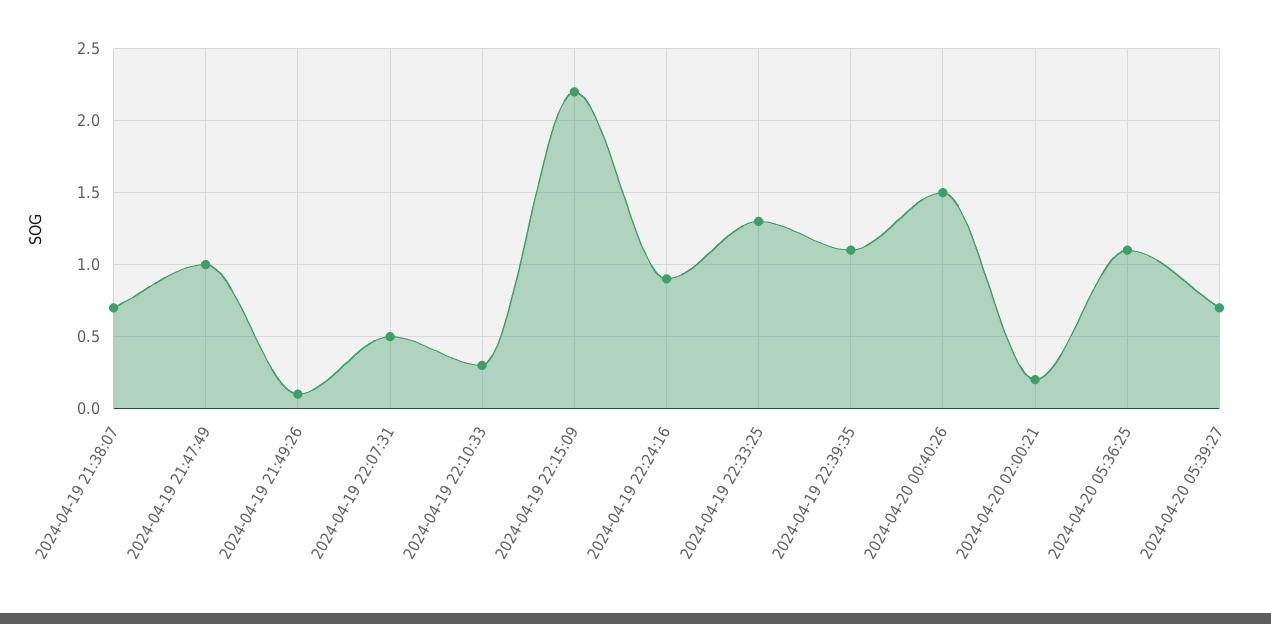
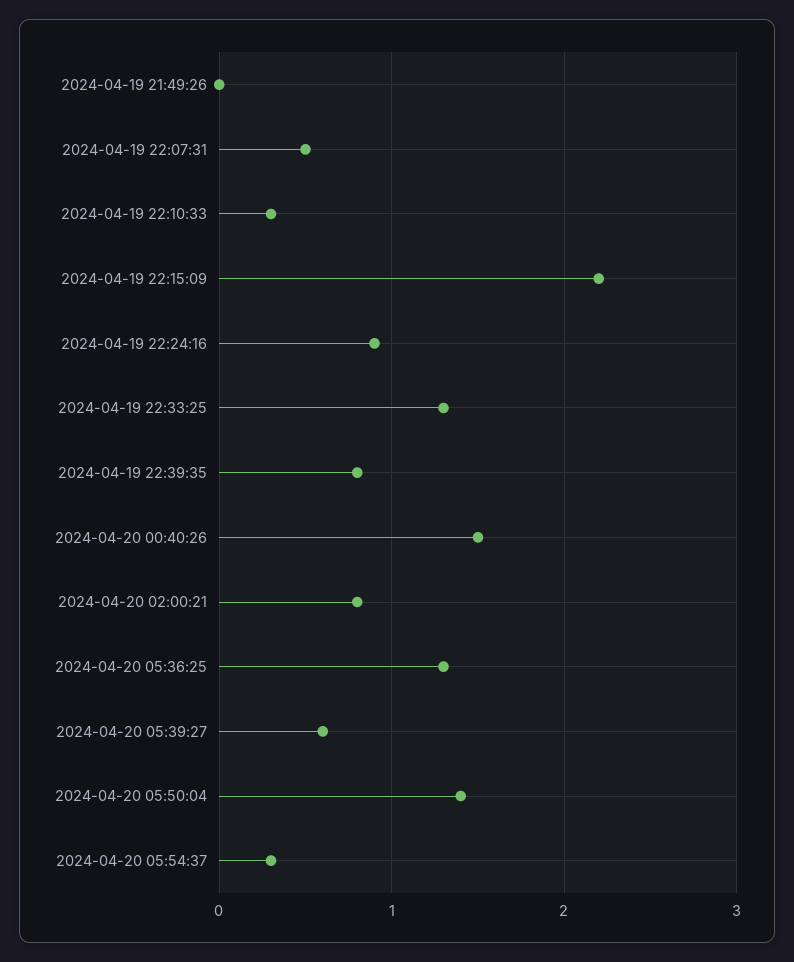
2024-04-19 21:38:07: 0.7 -> none
2024-04-19 21:47:49: 1 -> none
2024-04-19 21:49:26: 0.1 -> 0
2024-04-19 22:39:35: 1.1 -> 0.8
2024-04-20 02:00:21: 0.2 -> 0.8
2024-04-20 05:36:25: 1.1 -> 1.3
2024-04-20 05:39:27: 0.7 -> 0.6
2024-04-20 05:50:04: none -> 1.4
2024-04-20 05:54:37: none -> 0.3

